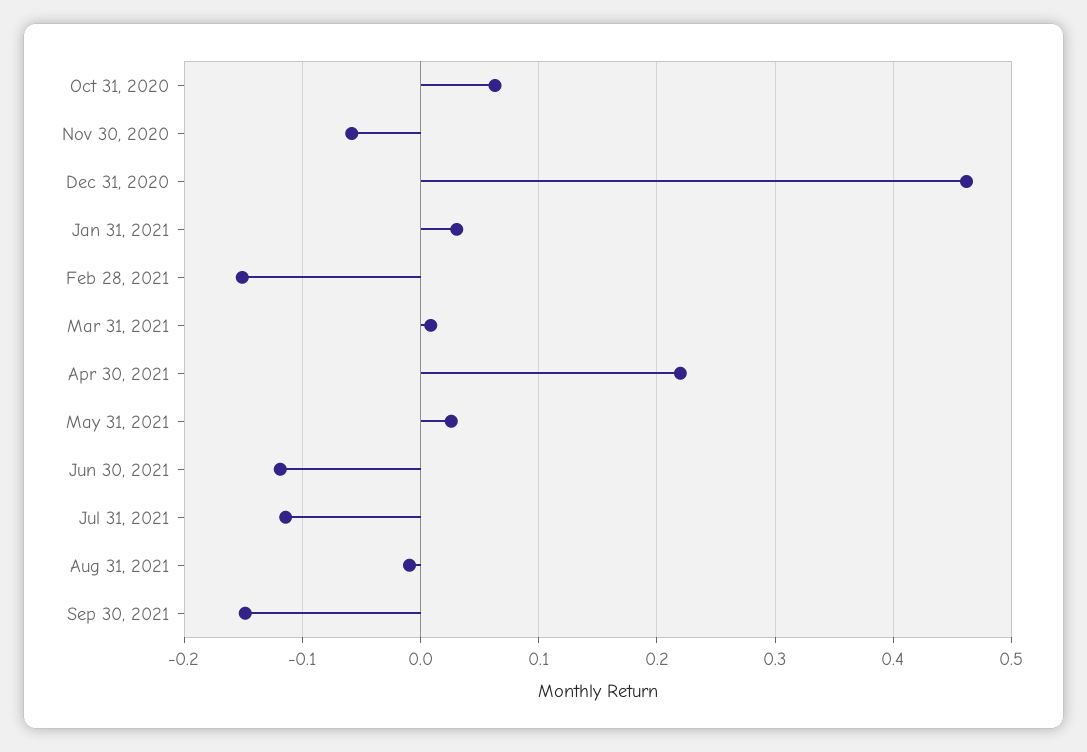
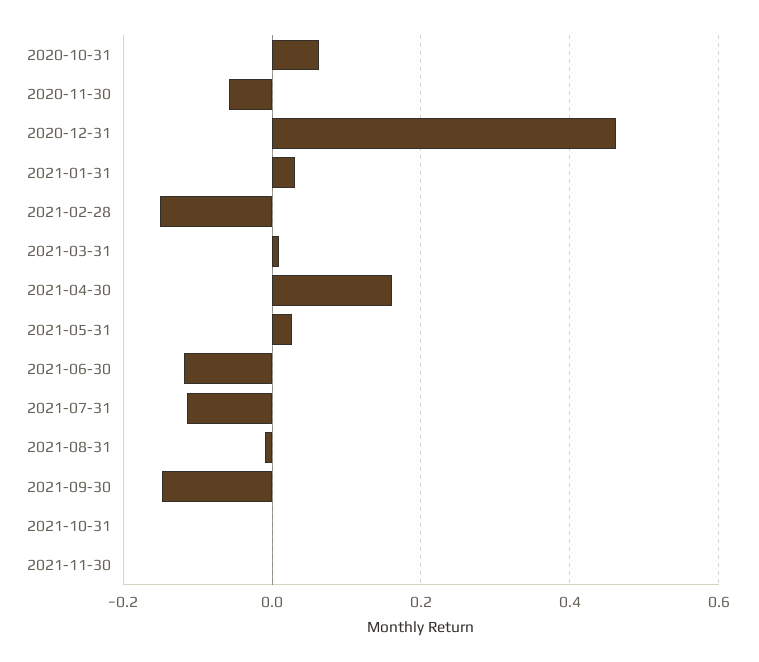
Apr 30, 2021: 0.22 -> 0.16
2021-10-31: none -> 0
2021-11-30: none -> 0

